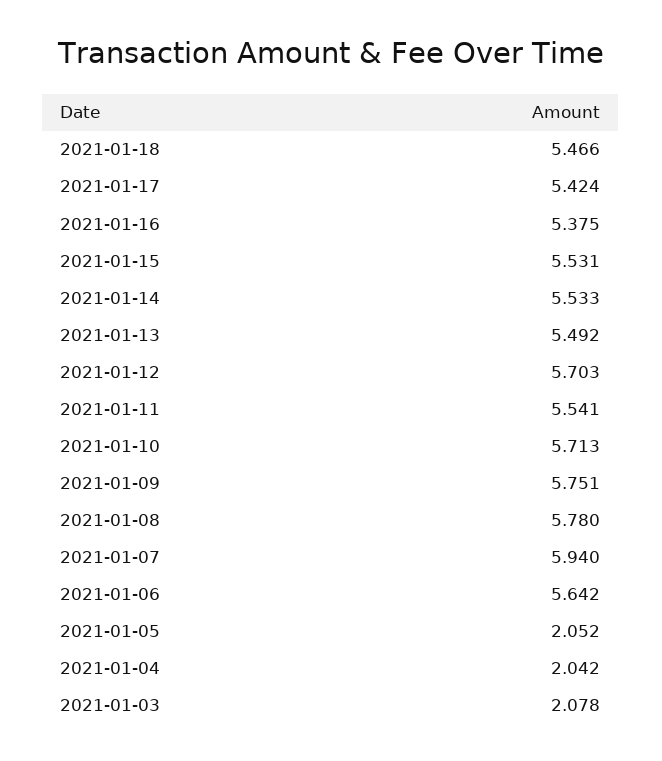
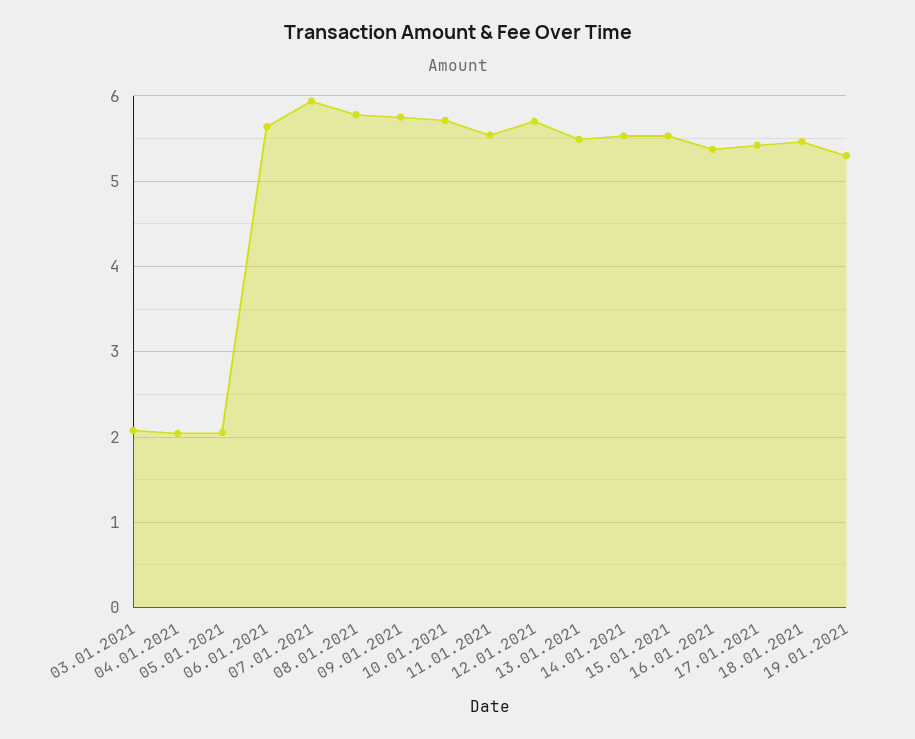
19.01.2021: none -> 5.3

